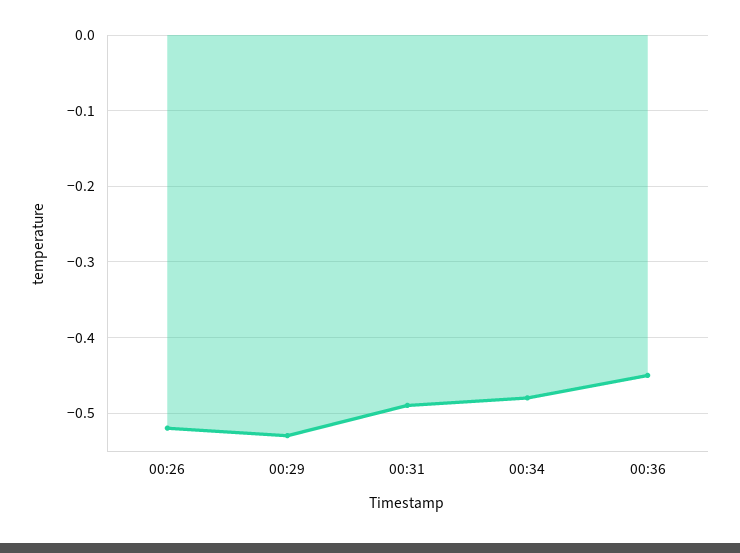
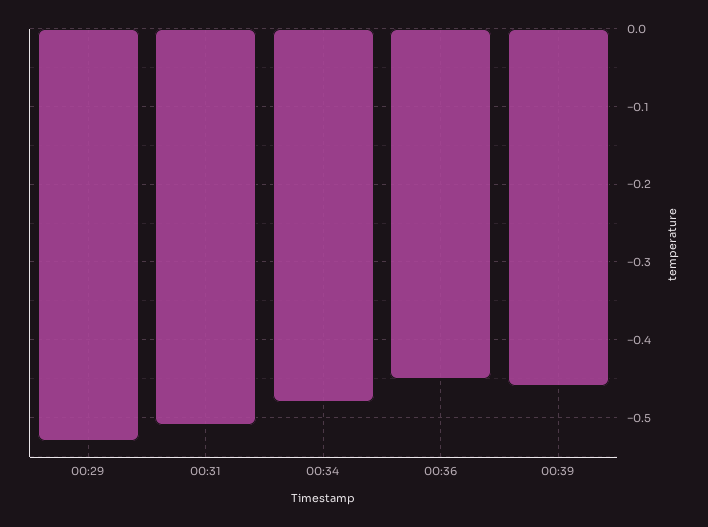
00:26: -0.52 -> none
00:31: -0.49 -> -0.51
00:39: none -> -0.46

